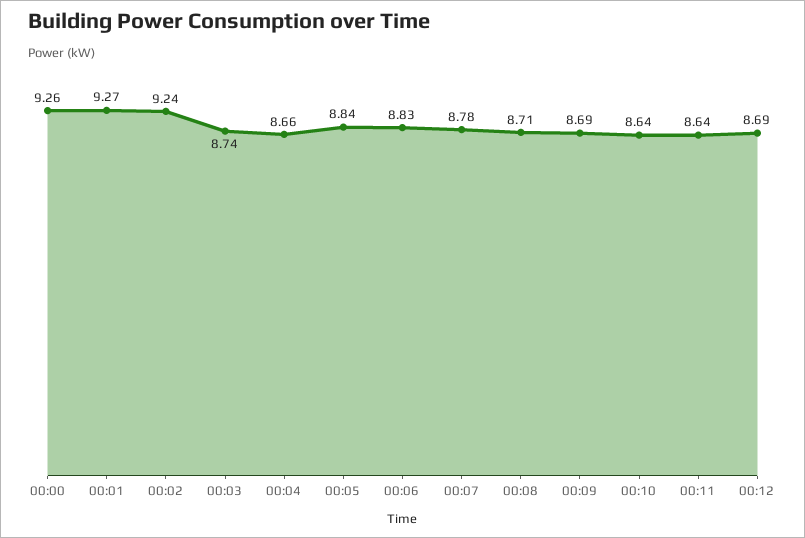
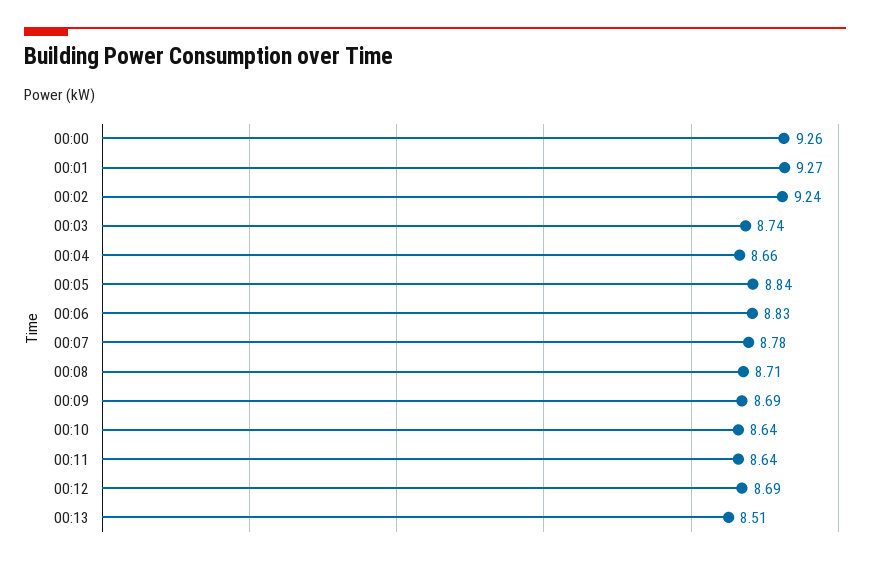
00:13: none -> 8.51

